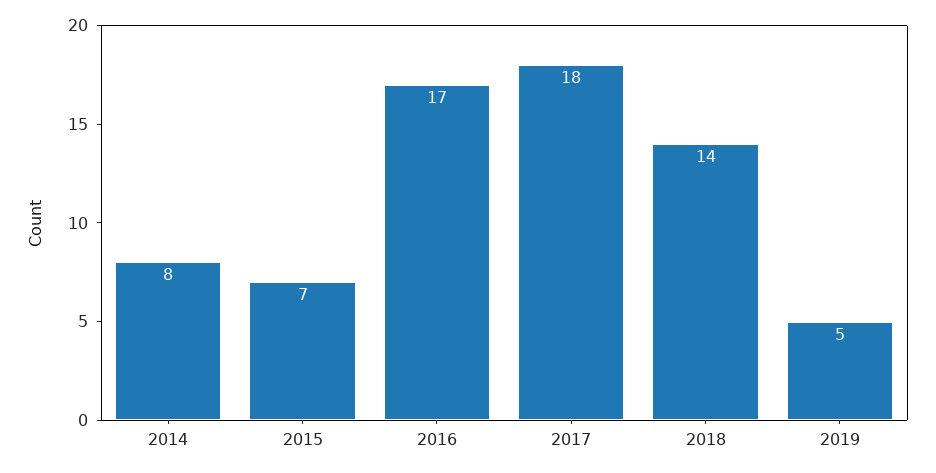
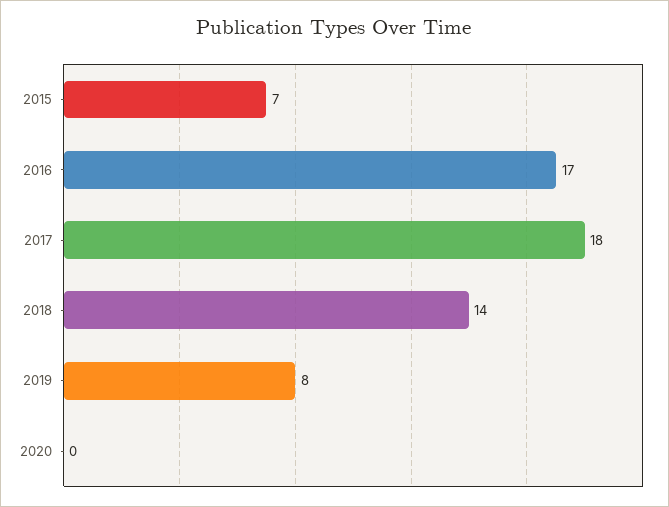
2014: 8 -> none
2019: 5 -> 8
2020: none -> 0

